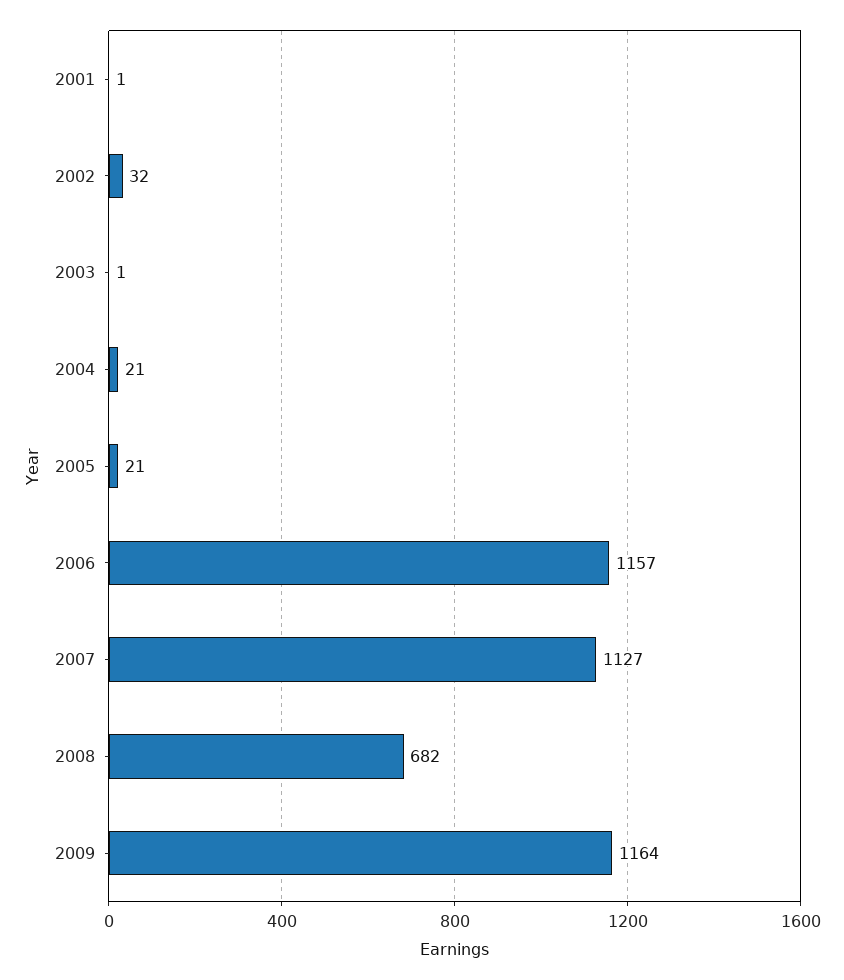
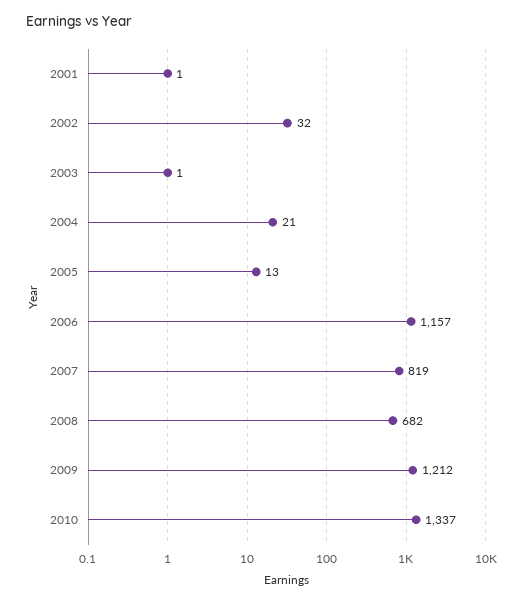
2005: 21 -> 13
2007: 1127 -> 819
2009: 1164 -> 1212
2010: none -> 1337

